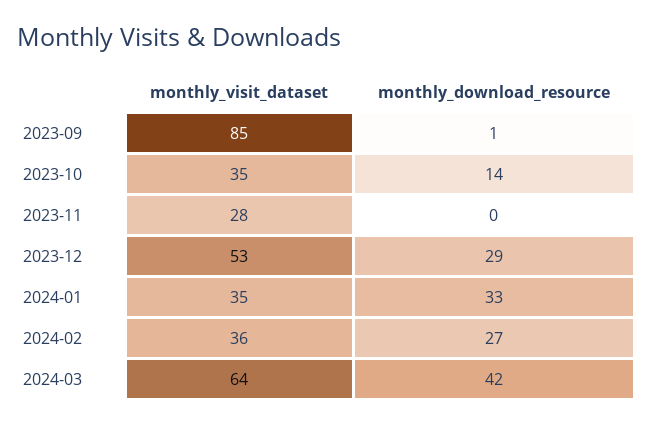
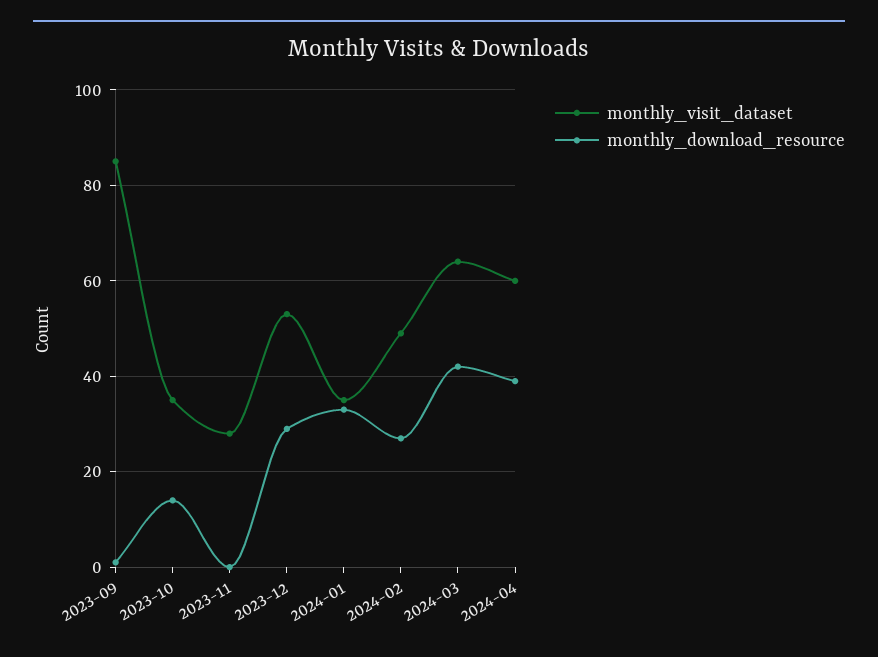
monthly_visit_dataset, 2024-02: 36 -> 50
monthly_visit_dataset, 2024-04: none -> 60
monthly_download_resource, 2024-04: none -> 40

